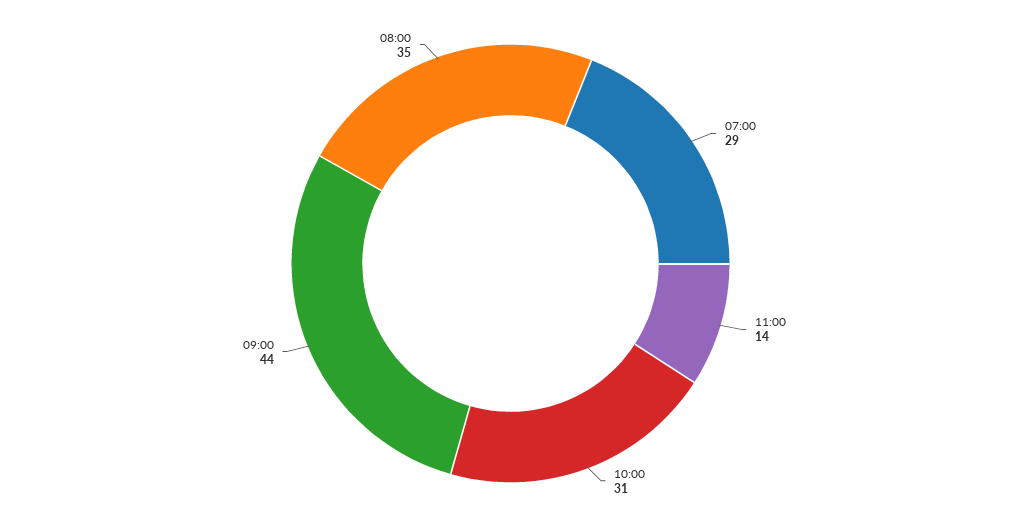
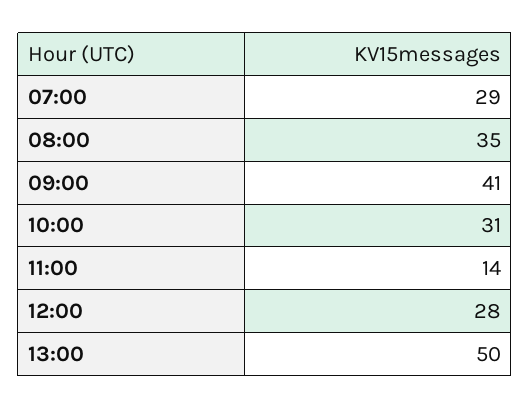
09:00: 44 -> 41
12:00: none -> 28
13:00: none -> 50

